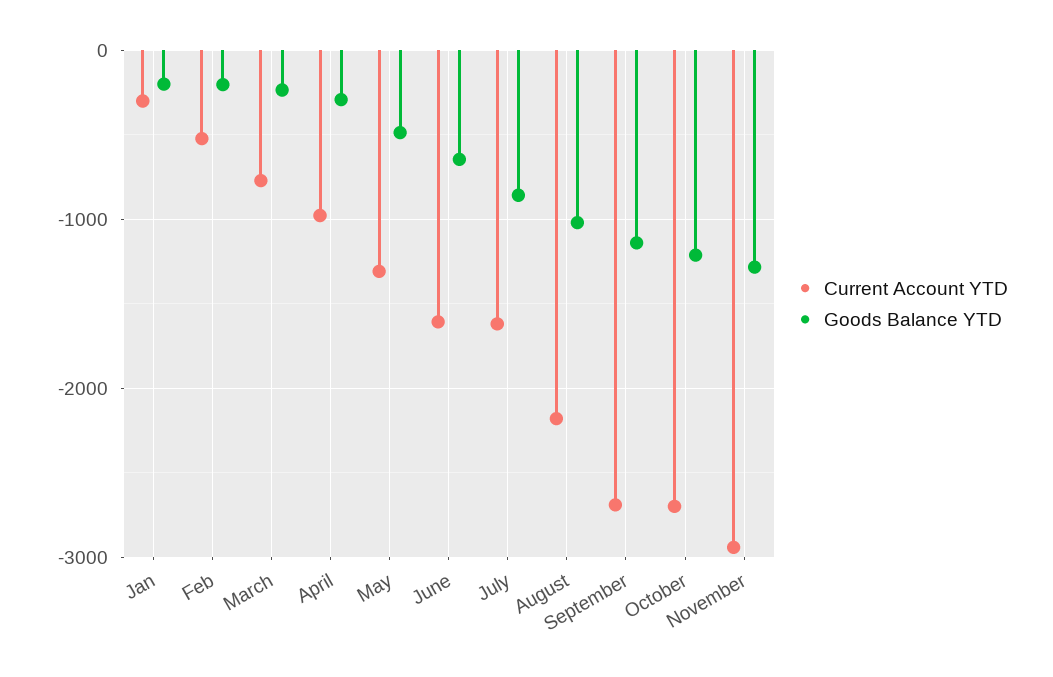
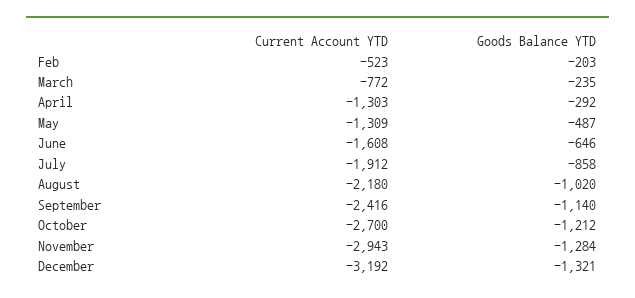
Current Account YTD, Jan: -300 -> none
Goods Balance YTD, Jan: -200 -> none
Current Account YTD, April: -1000 -> -1303
Current Account YTD, July: -1600 -> -1912
Current Account YTD, September: -2700 -> -2416
Current Account YTD, December: none -> -3192
Goods Balance YTD, December: none -> -1321

